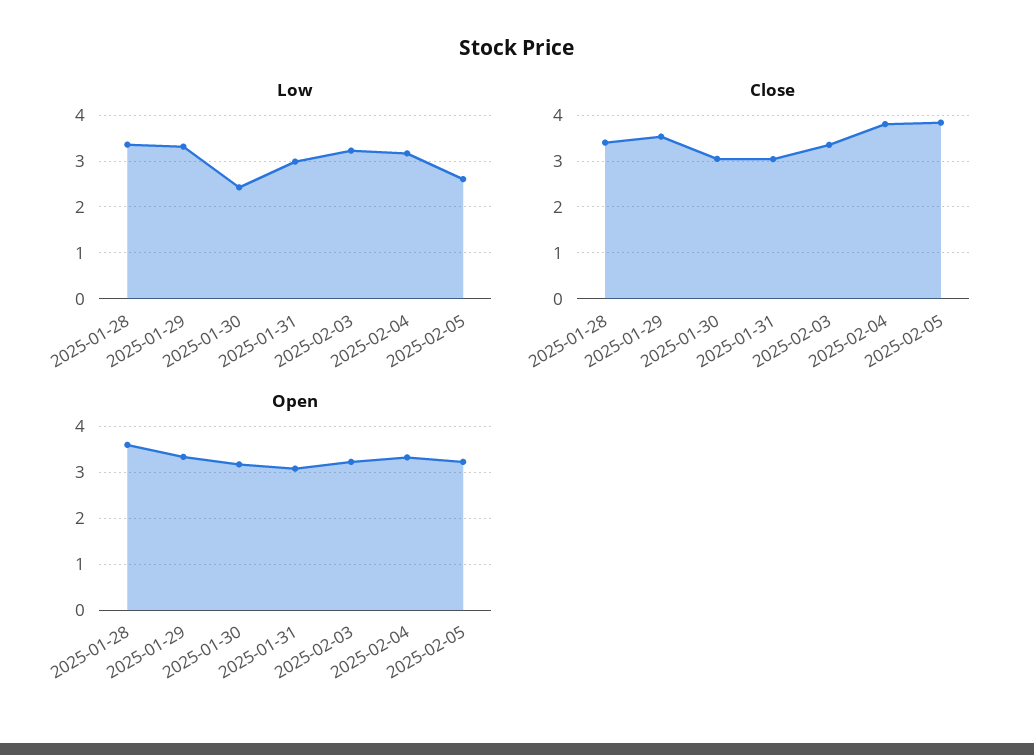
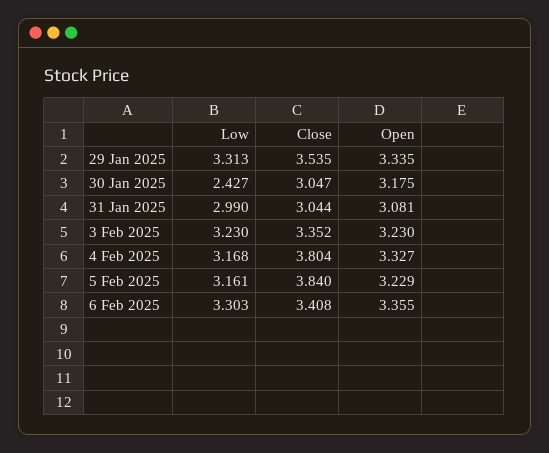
Low, 2025-01-28: 3.4 -> none
Low, 2025-02-05: 2.6 -> 3.161
Close, 2025-01-28: 3.4 -> none
Open, 2025-01-28: 3.6 -> none
Low, 6 Feb 2025: none -> 3.303
Close, 6 Feb 2025: none -> 3.408
Open, 6 Feb 2025: none -> 3.355

